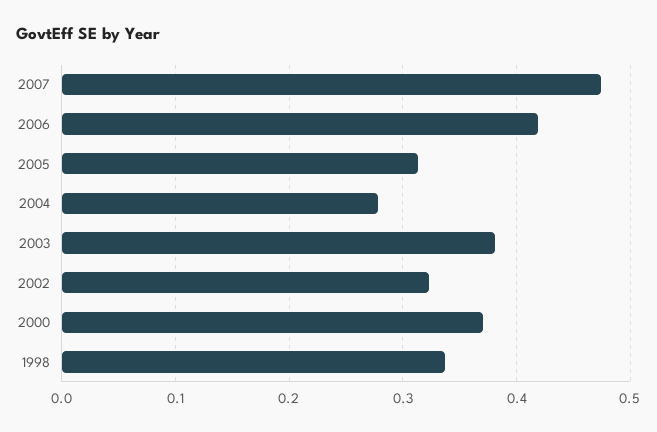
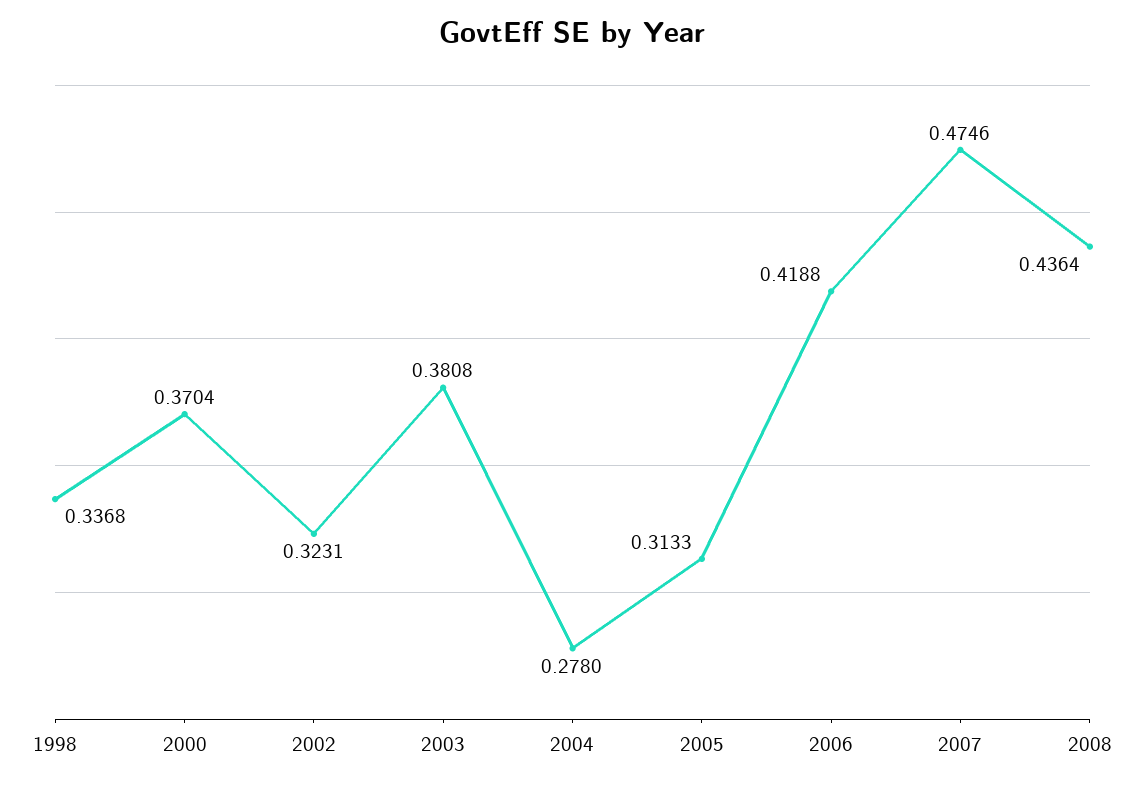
2008: none -> 0.4364

